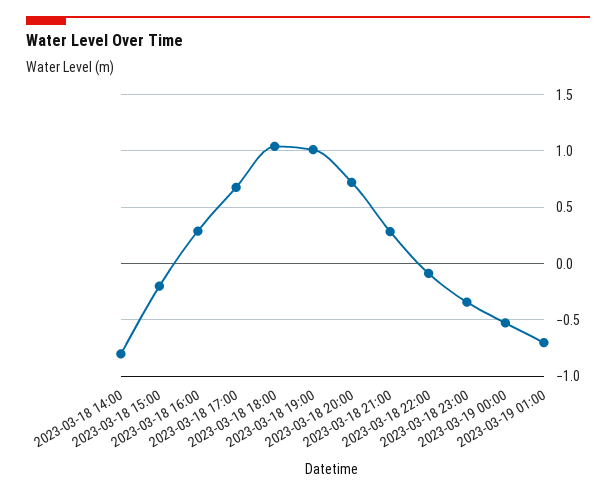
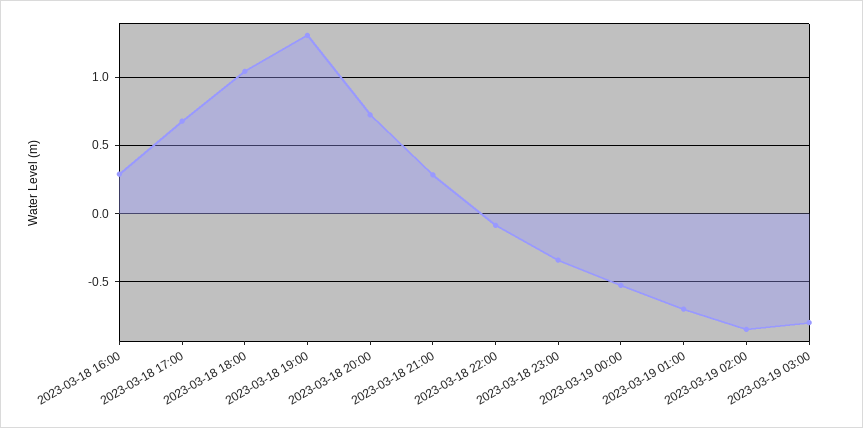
2023-03-18 14:00: -0.8 -> none
2023-03-18 15:00: -0.2 -> none
2023-03-18 19:00: 1 -> 1.3
2023-03-19 02:00: none -> -0.85
2023-03-19 03:00: none -> -0.8

